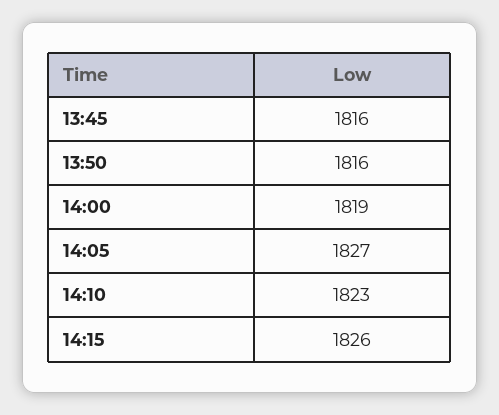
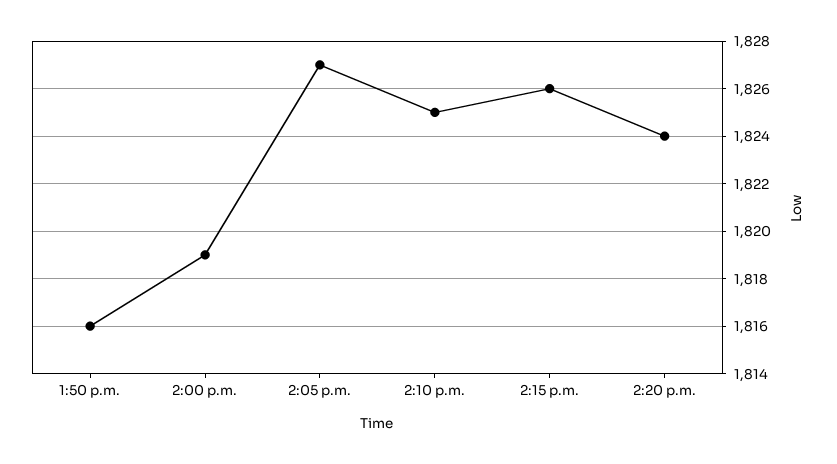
13:45: 1816 -> none
14:10: 1823 -> 1825
2:20 p.m.: none -> 1824

